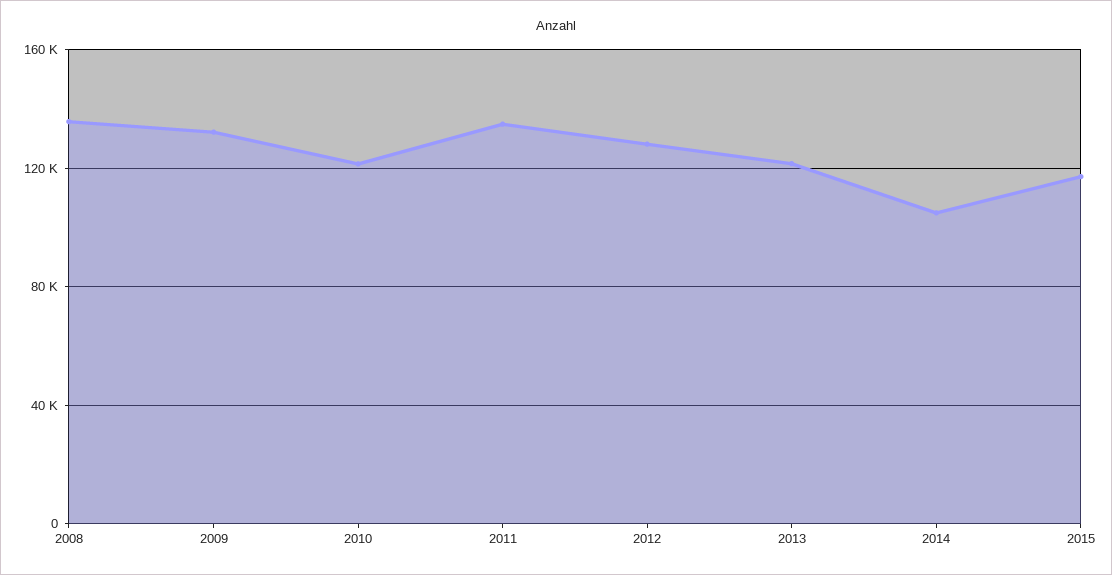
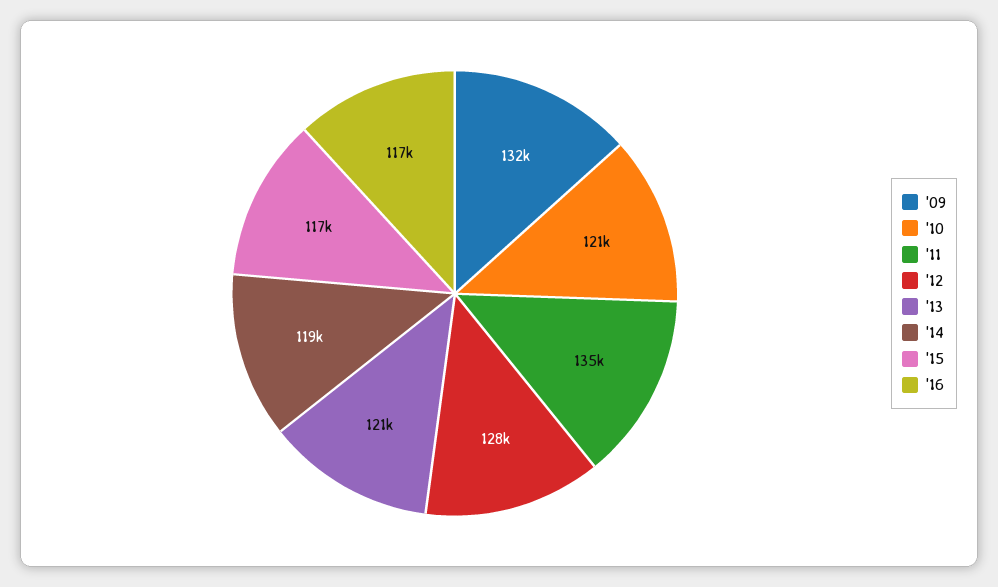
2008: 135000 -> none
2014: 105000 -> 119000
'16: none -> 117000

